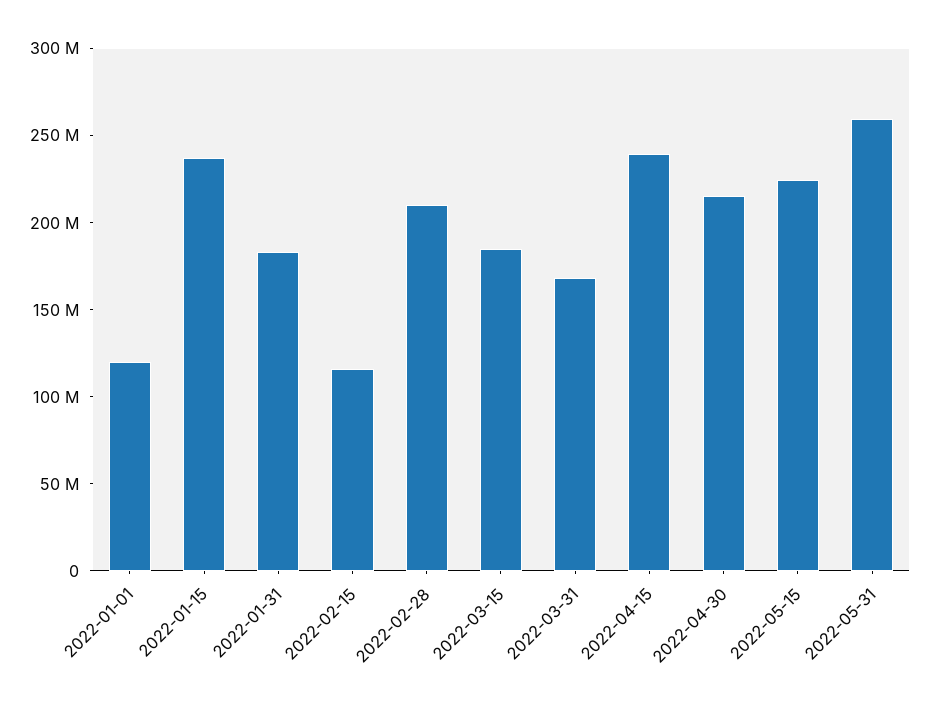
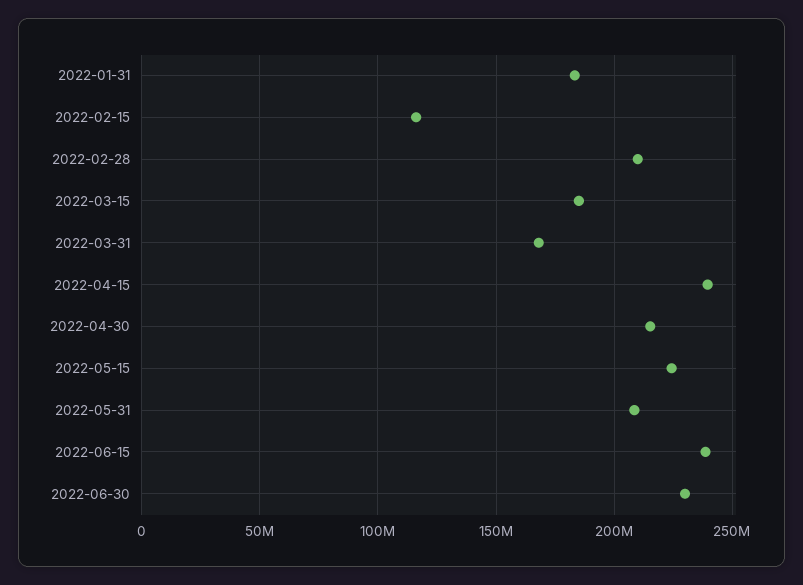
2022-01-01: 120000000 -> none
2022-01-15: 240000000 -> none
2022-05-31: 260000000 -> 210000000
2022-06-15: none -> 240000000
2022-06-30: none -> 230000000

